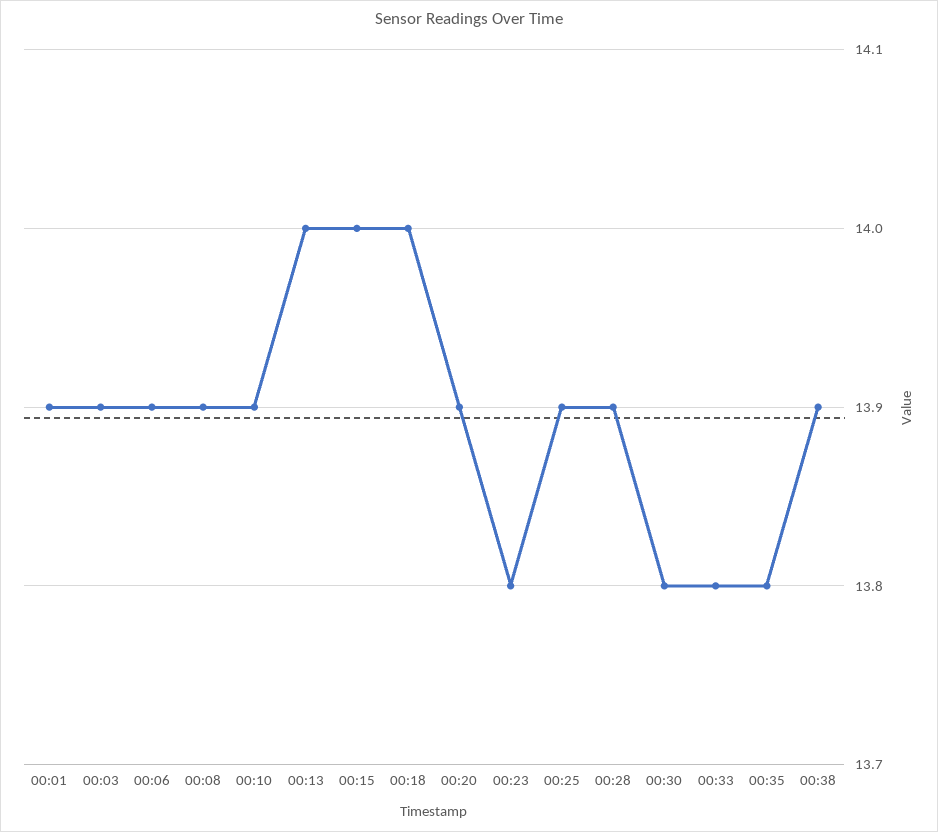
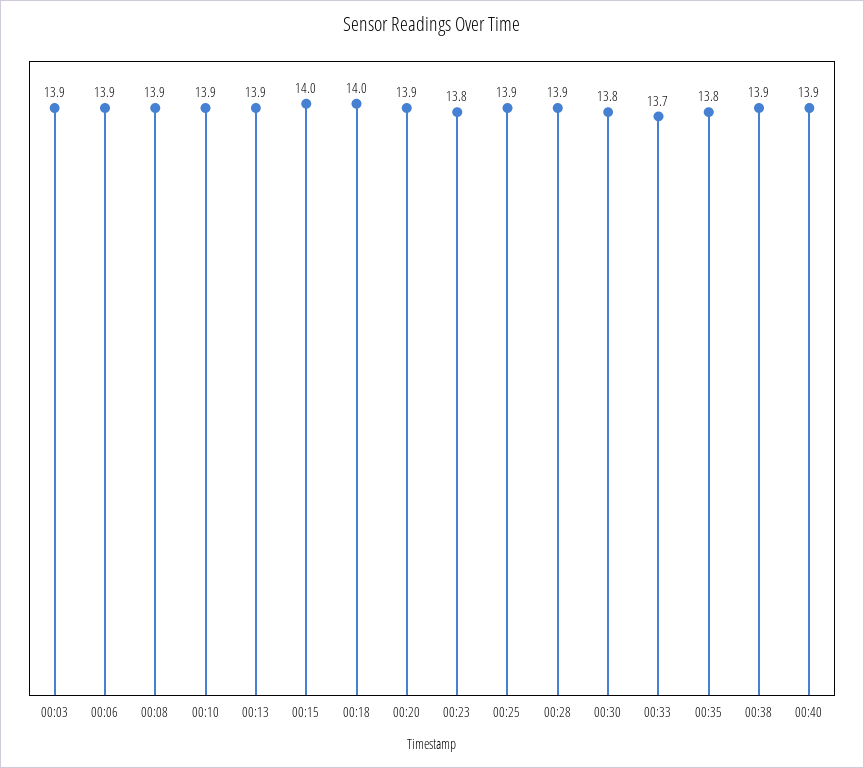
00:01: 13.9 -> none
00:13: 14 -> 13.9
00:33: 13.8 -> 13.7
00:40: none -> 13.9

